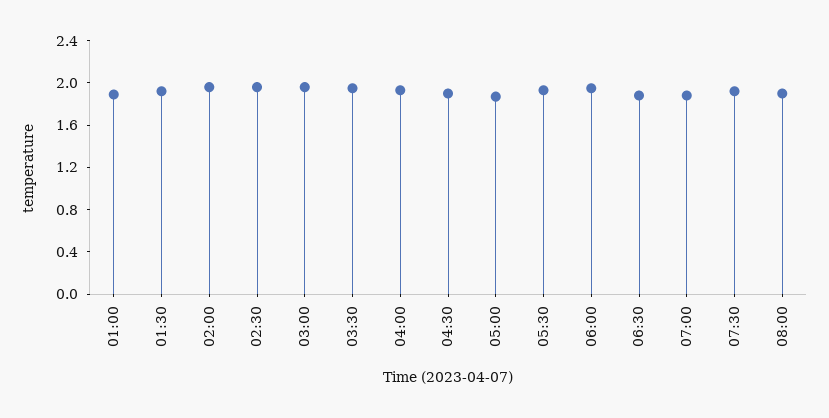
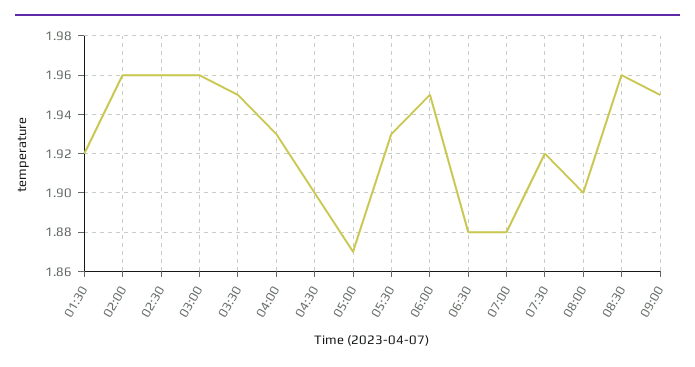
01:00: 1.9 -> none
08:30: none -> 1.96
09:00: none -> 1.95

